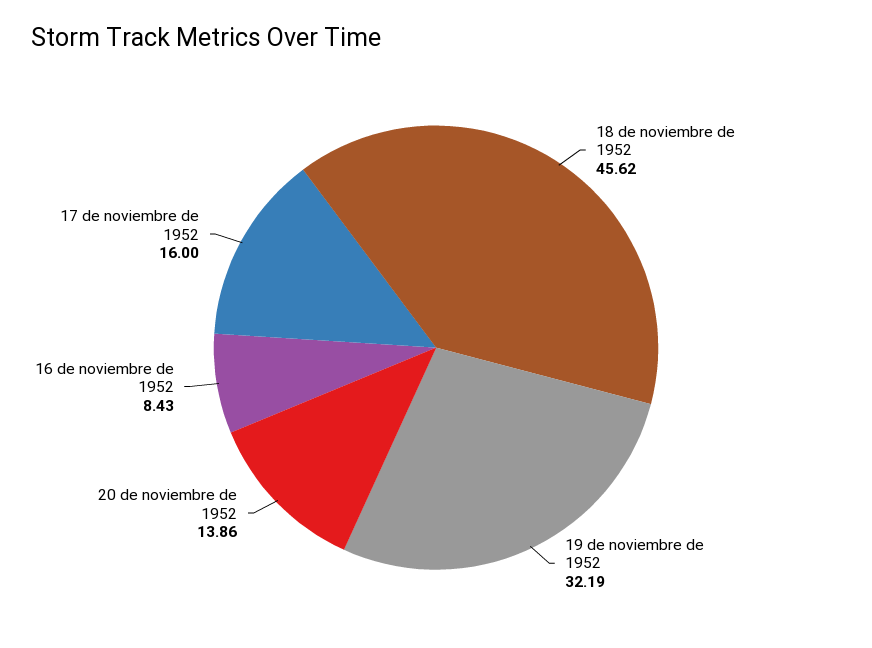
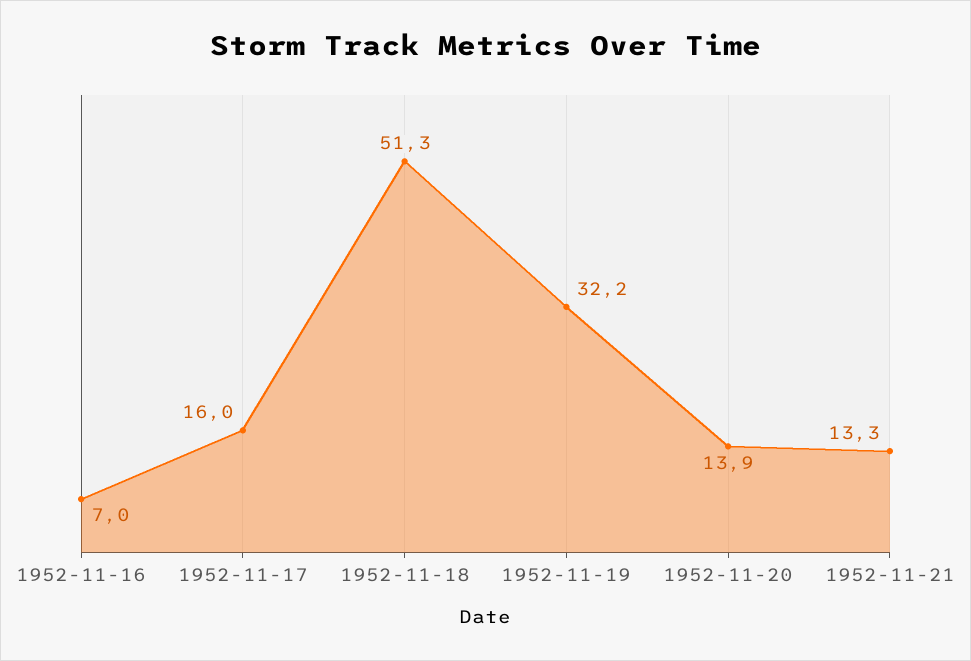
18 de noviembre de 1952: 45.62 -> 51.3
16 de noviembre de 1952: 8.43 -> 7
1952-11-21: none -> 13.3

